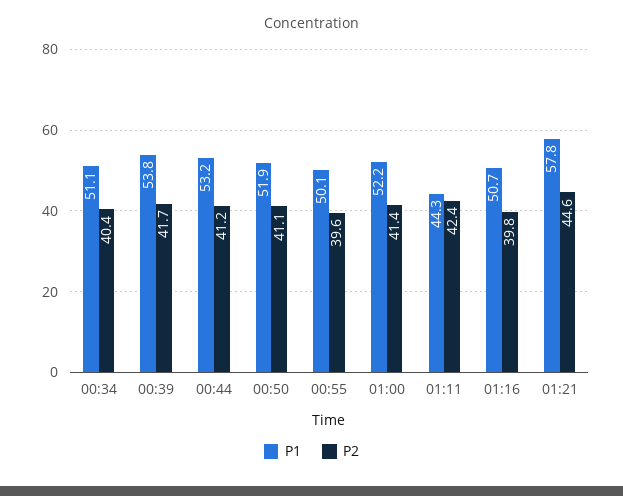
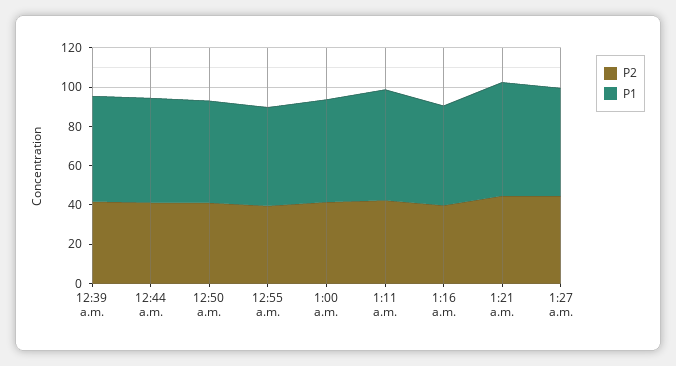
P1, 00:34: 51.1 -> none
P2, 00:34: 40.4 -> none
P1, 01:11: 44.3 -> 55
P2, 1:27 a.m.: none -> 45
P1, 1:27 a.m.: none -> 55

